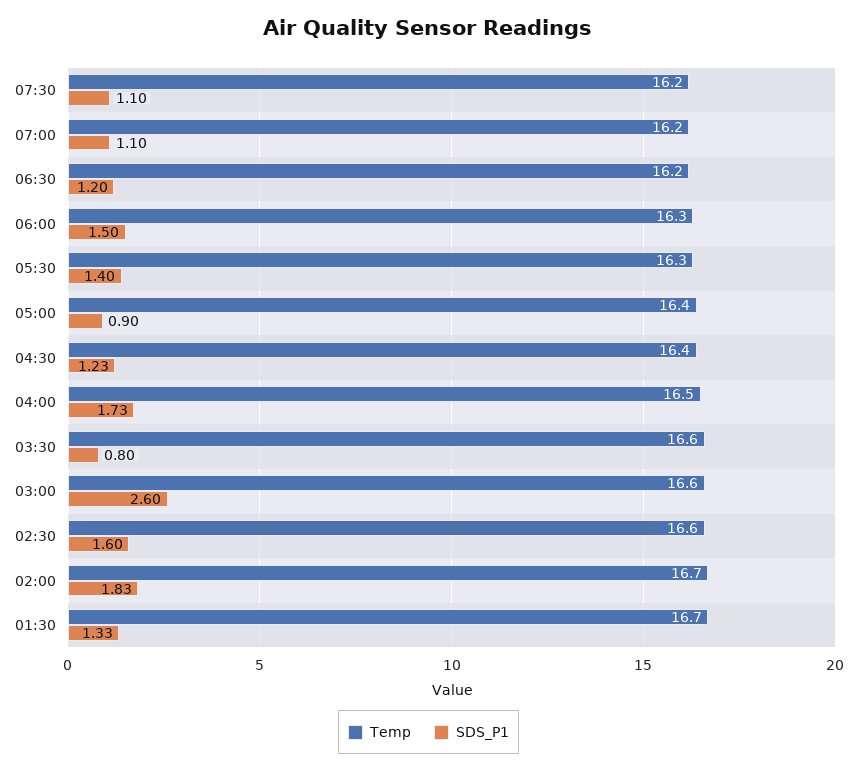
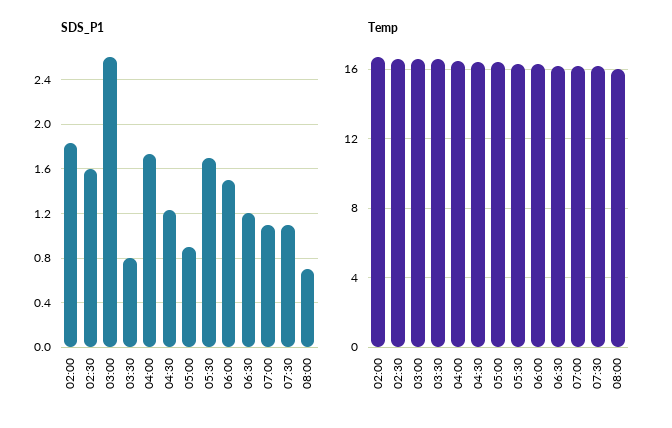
SDS_P1, 05:30: 1.4 -> 1.7
Temp, 01:30: 16.7 -> none
SDS_P1, 01:30: 1.33 -> none
SDS_P1, 08:00: none -> 0.7
Temp, 08:00: none -> 16

